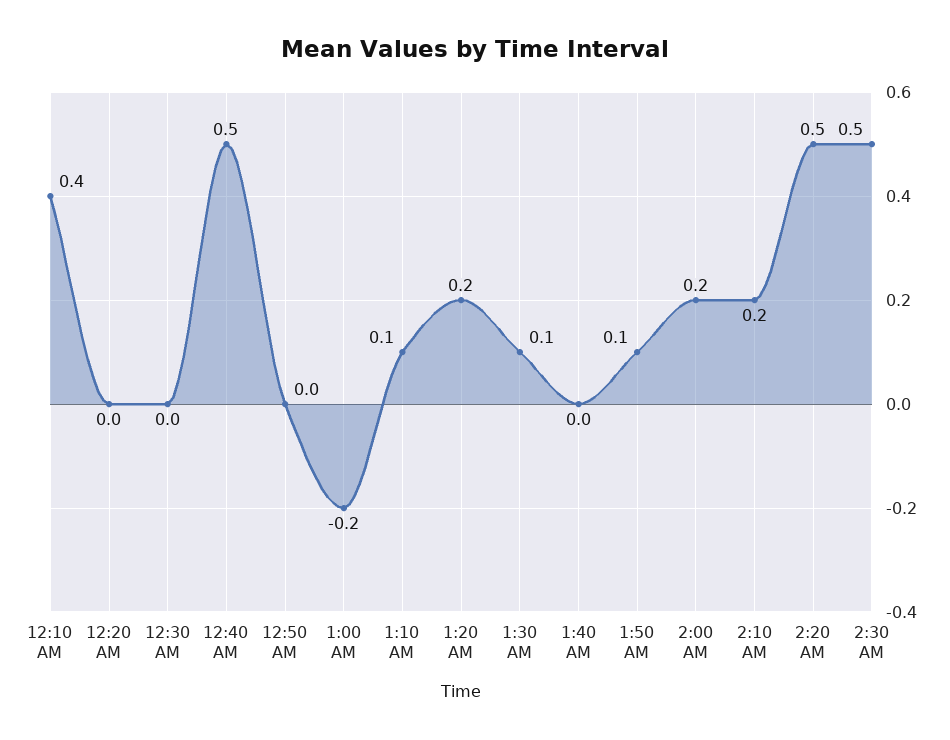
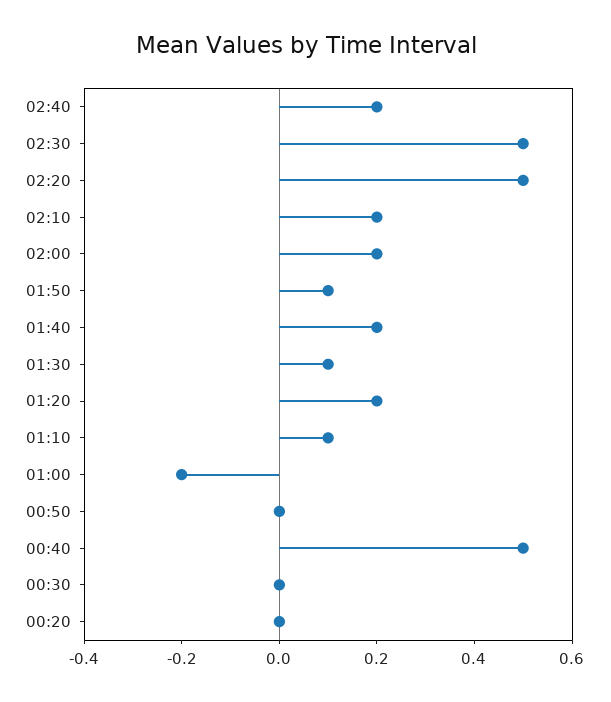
12:10 AM: 0.4 -> none
1:40 AM: 0 -> 0.2
02:40: none -> 0.2

